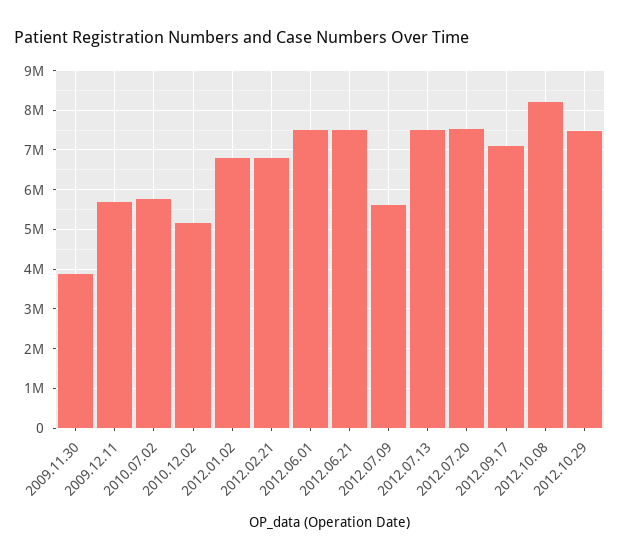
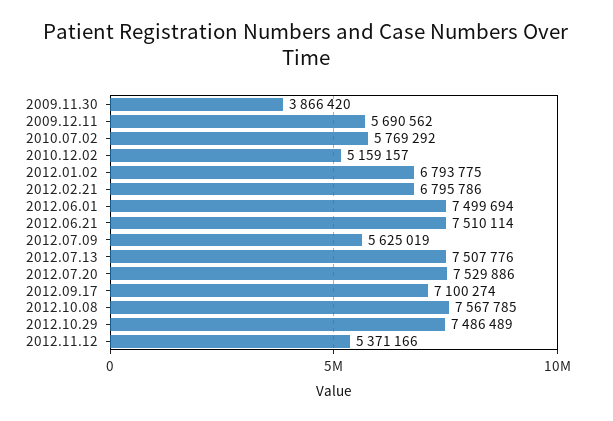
2012.10.08: 8200000 -> 7567785
2012.11.12: none -> 5371166

